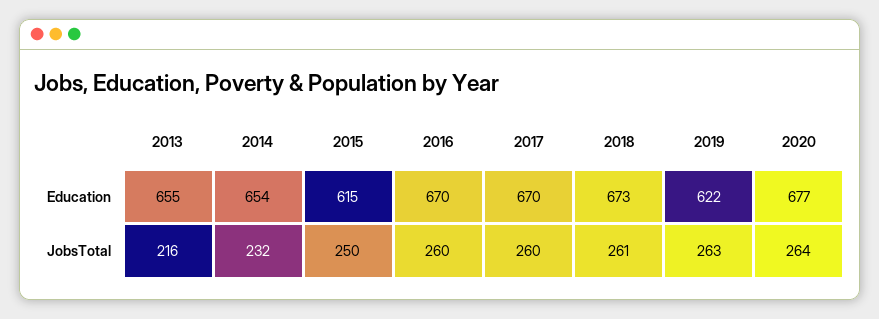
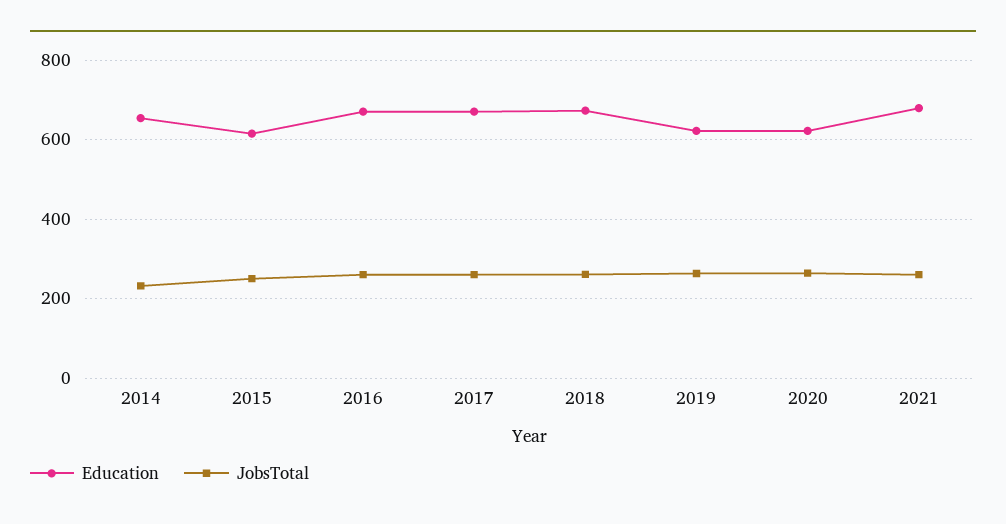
Education, 2013: 655 -> none
Education, 2020: 677 -> 620
JobsTotal, 2013: 216 -> none
Education, 2021: none -> 680
JobsTotal, 2021: none -> 260

